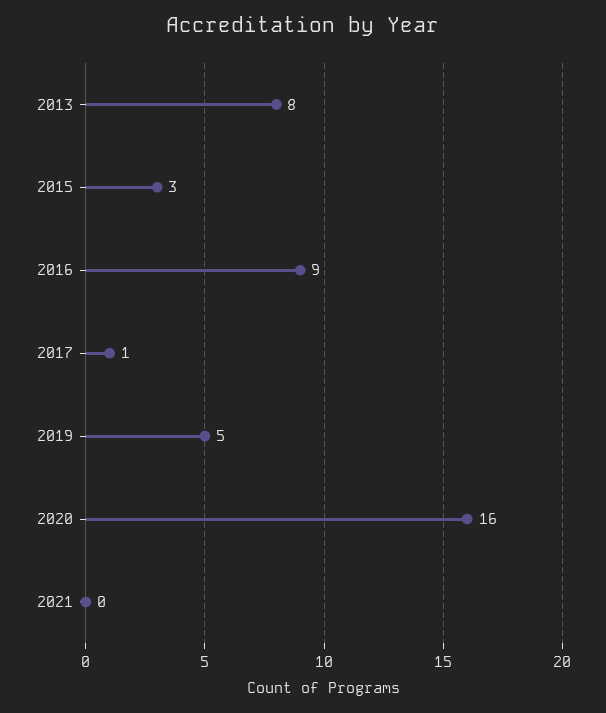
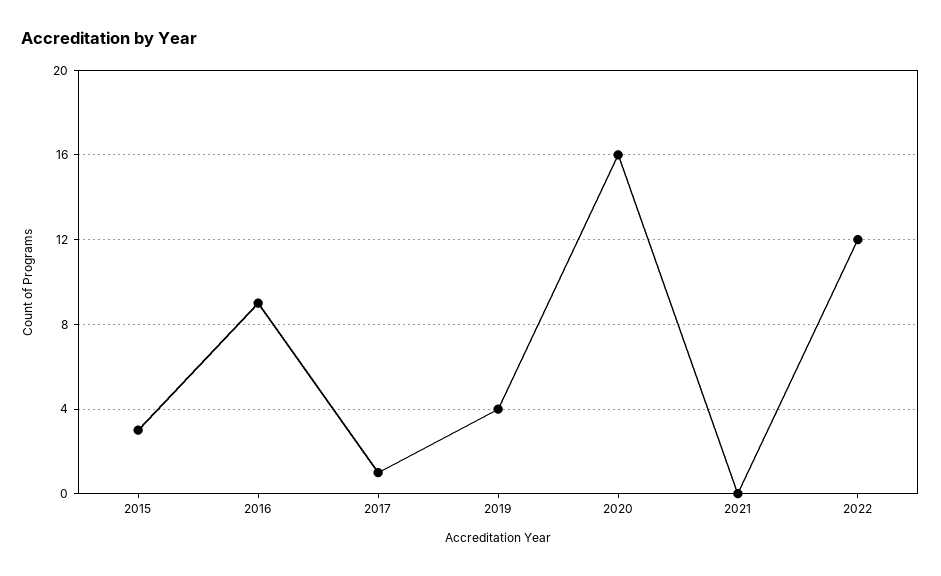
2013: 8 -> none
2019: 5 -> 4
2022: none -> 12

